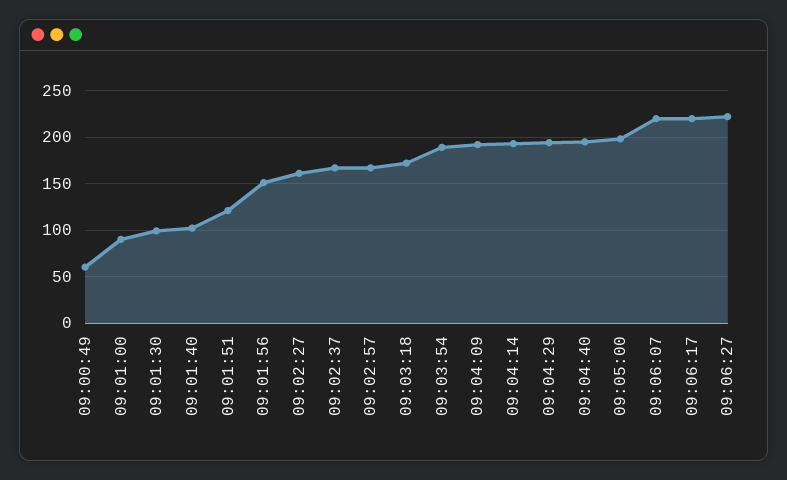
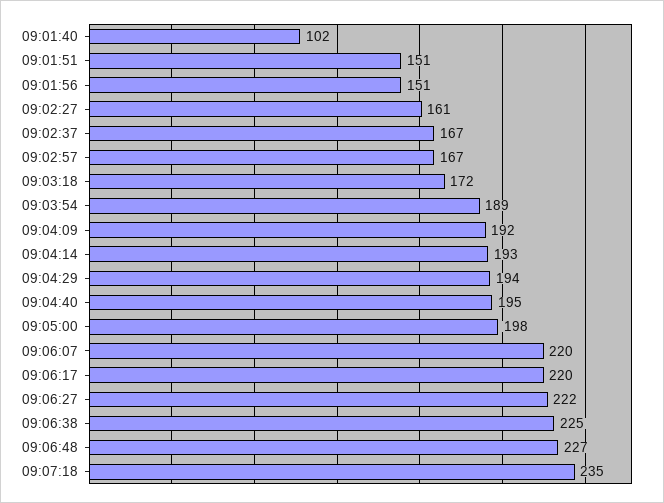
09:00:49: 60 -> none
09:01:00: 90 -> none
09:01:30: 100 -> none
09:01:51: 120 -> 151
09:06:38: none -> 225
09:06:48: none -> 227
09:07:18: none -> 235

